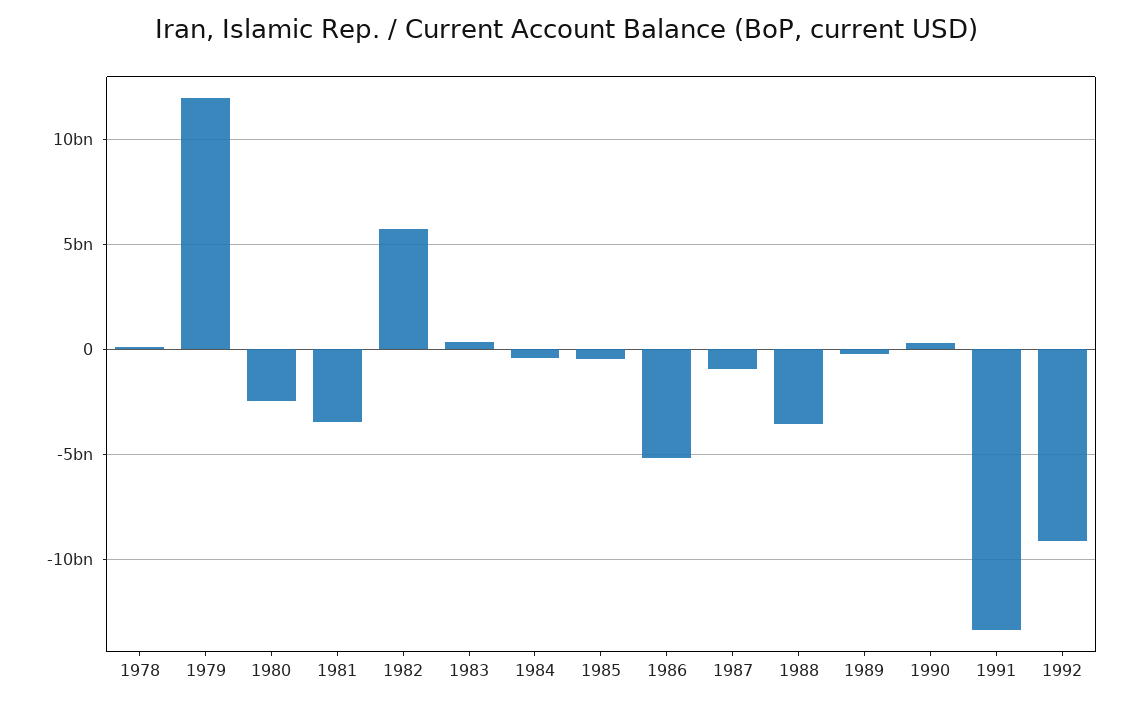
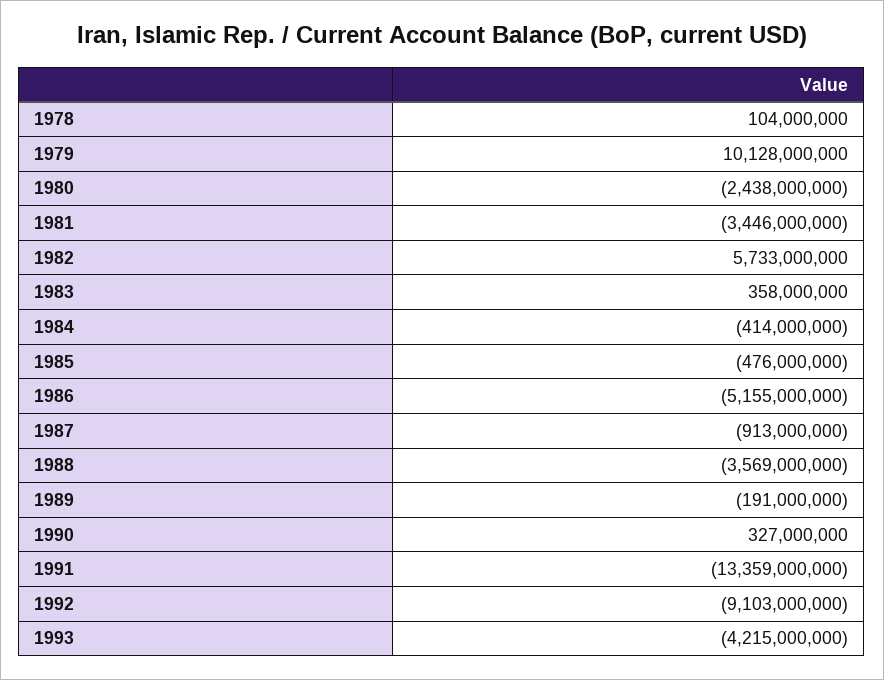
1979: 12000000000 -> 10128000000
1993: none -> -4215000000

